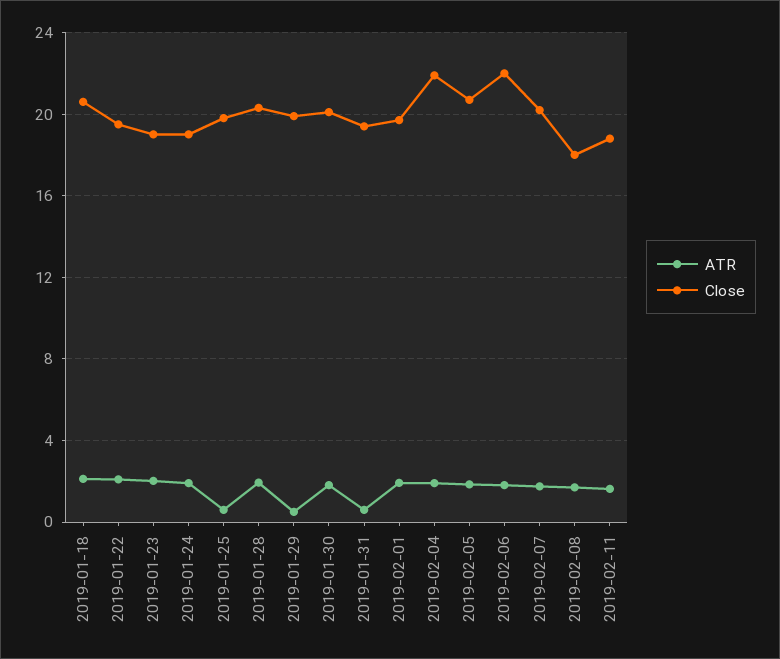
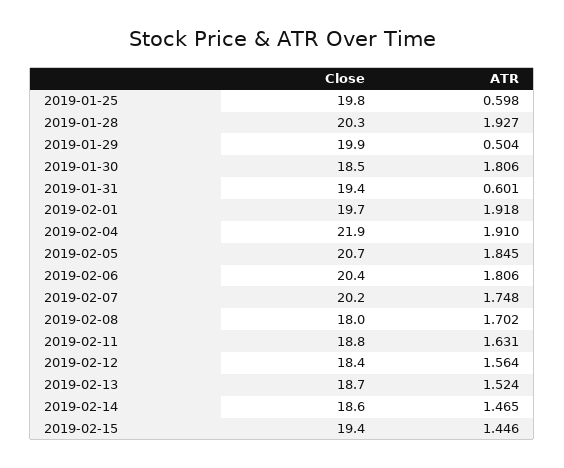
ATR, 2019-01-18: 2 -> none
Close, 2019-01-18: 20.5 -> none
ATR, 2019-01-22: 2 -> none
Close, 2019-01-22: 19.5 -> none
ATR, 2019-01-23: 2 -> none
Close, 2019-01-23: 19 -> none
ATR, 2019-01-24: 2 -> none
Close, 2019-01-24: 19 -> none
Close, 2019-01-30: 20 -> 18.5
Close, 2019-02-06: 22 -> 20.4
Close, 2019-02-12: none -> 18.4
ATR, 2019-02-12: none -> 1.564
Close, 2019-02-13: none -> 18.7
ATR, 2019-02-13: none -> 1.524
Close, 2019-02-14: none -> 18.6
ATR, 2019-02-14: none -> 1.465
Close, 2019-02-15: none -> 19.4
ATR, 2019-02-15: none -> 1.446

